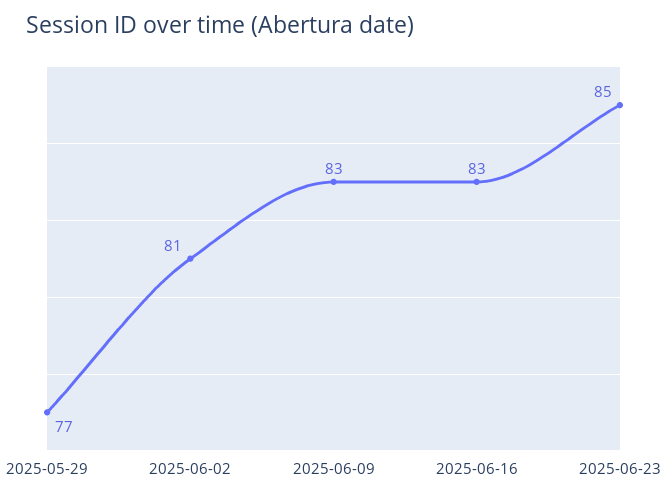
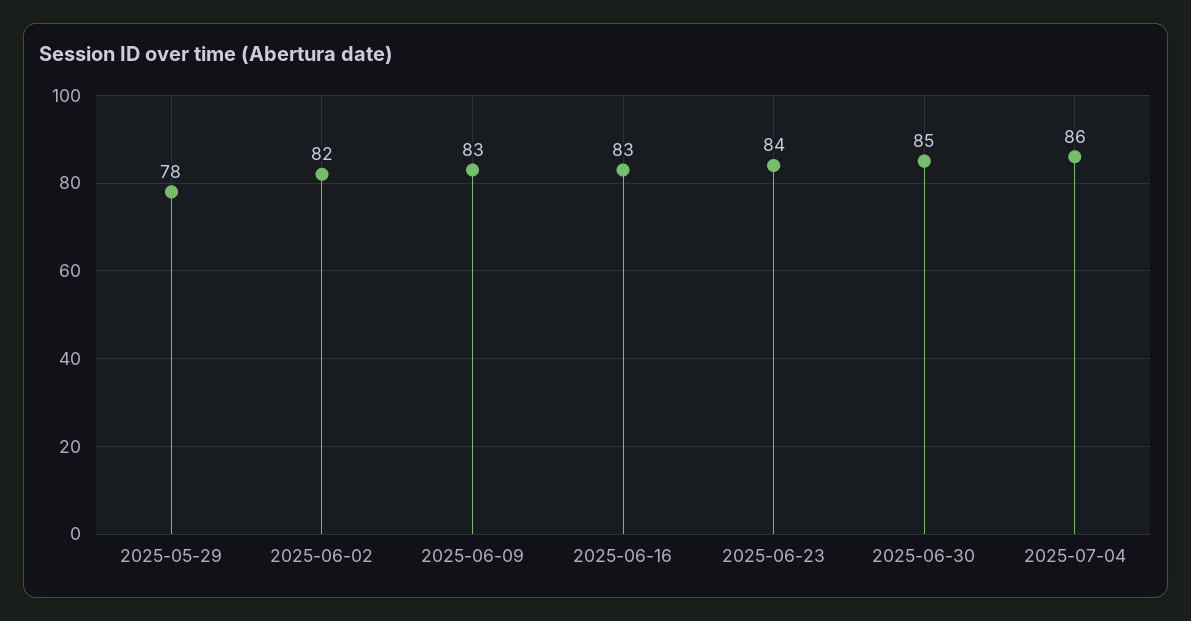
2025-05-29: 77 -> 78
2025-06-02: 81 -> 82
2025-06-23: 85 -> 84
2025-06-30: none -> 85
2025-07-04: none -> 86

